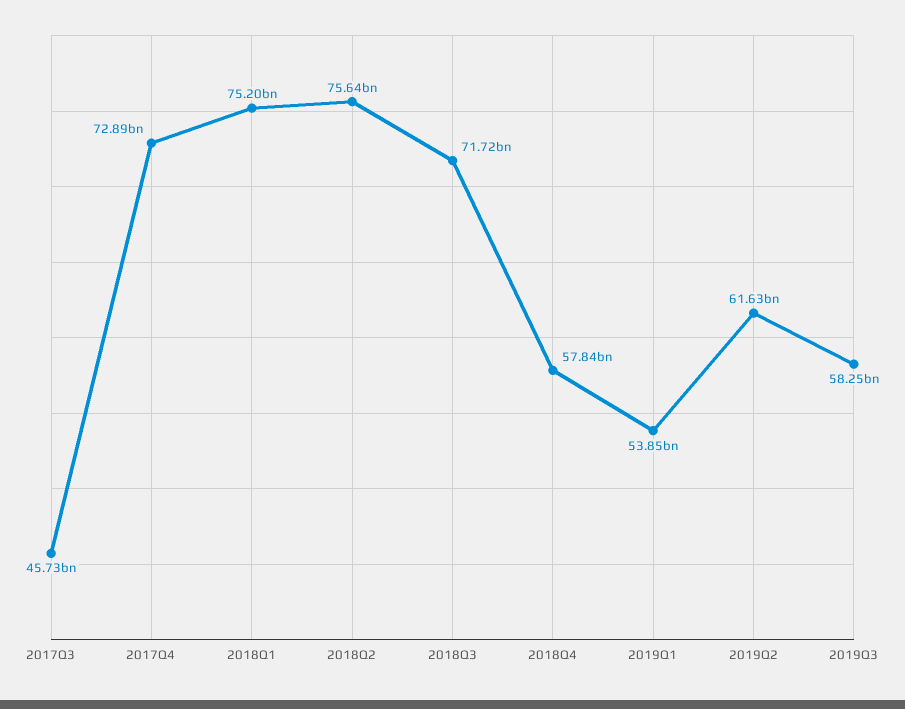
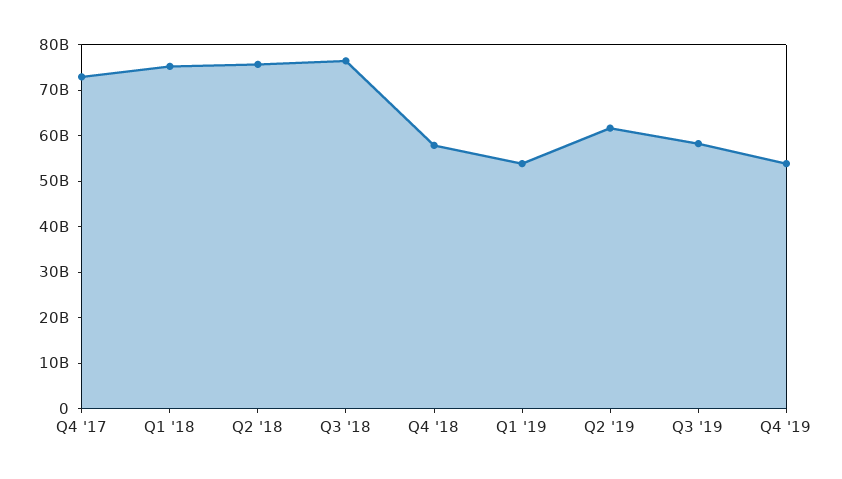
2017Q3: 45730000000 -> none
2018Q3: 71720000000 -> 76000000000
Q4 '19: none -> 54000000000

